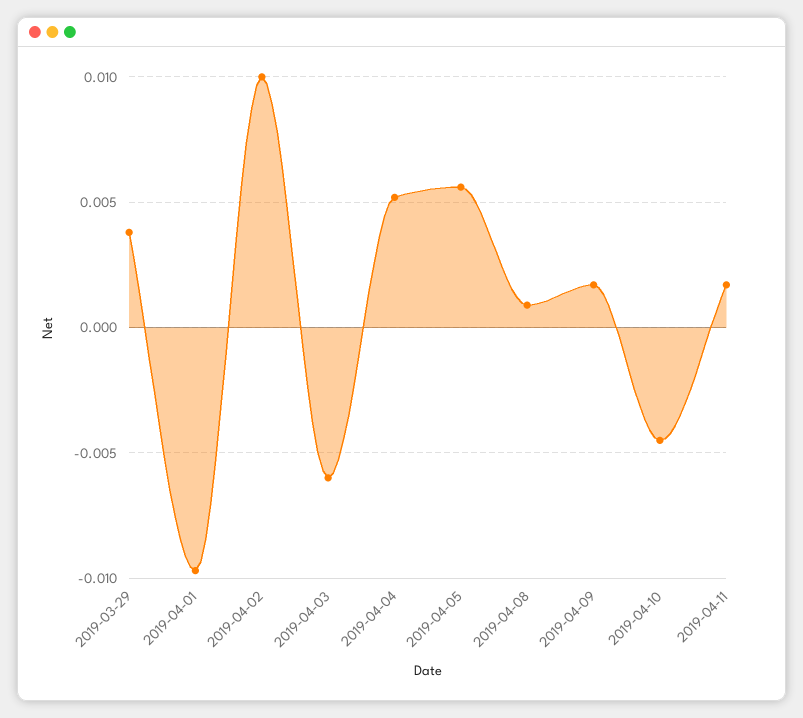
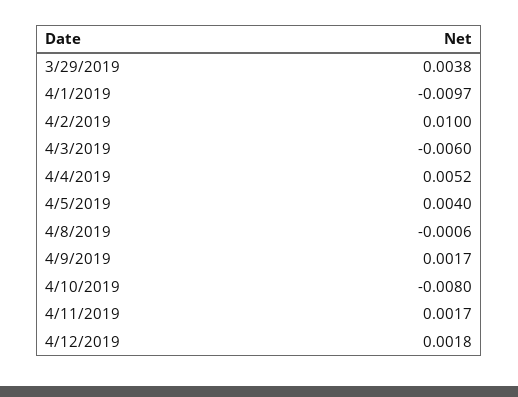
2019-04-05: 0.0055 -> 0.004
2019-04-08: 0.001 -> -0.0006
2019-04-10: -0.0045 -> -0.008
4/12/2019: none -> 0.0018

